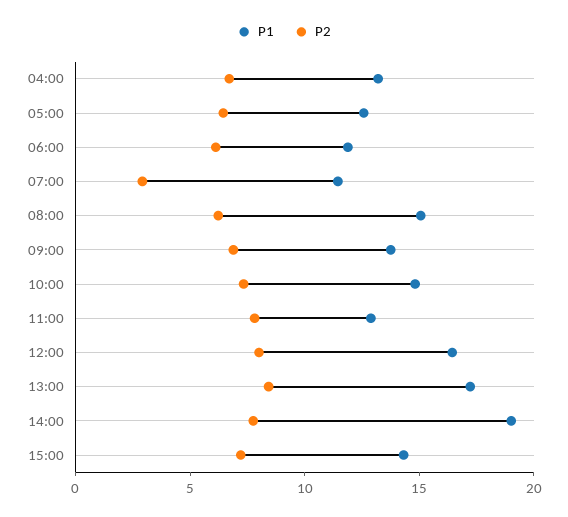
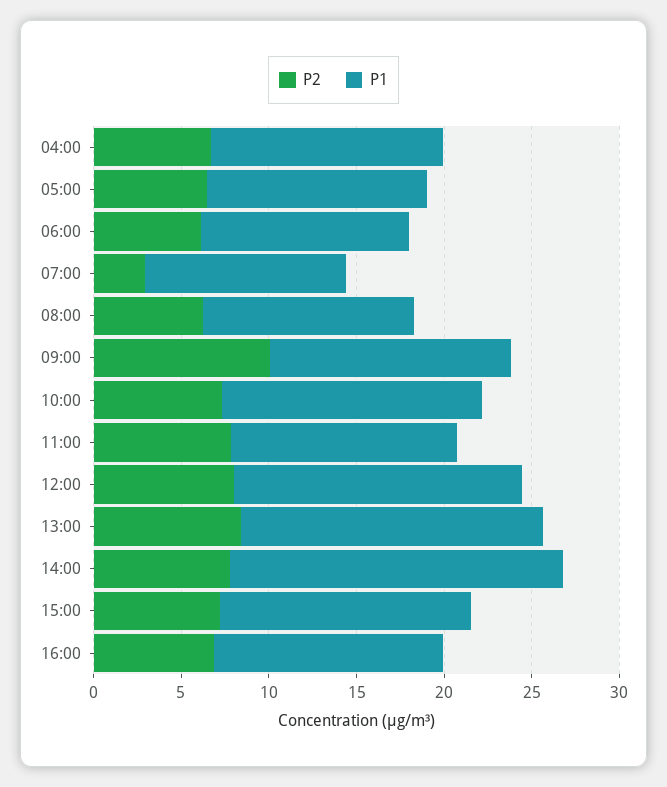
P1, 08:00: 15 -> 12
P2, 09:00: 7 -> 10
P2, 16:00: none -> 7
P1, 16:00: none -> 13

